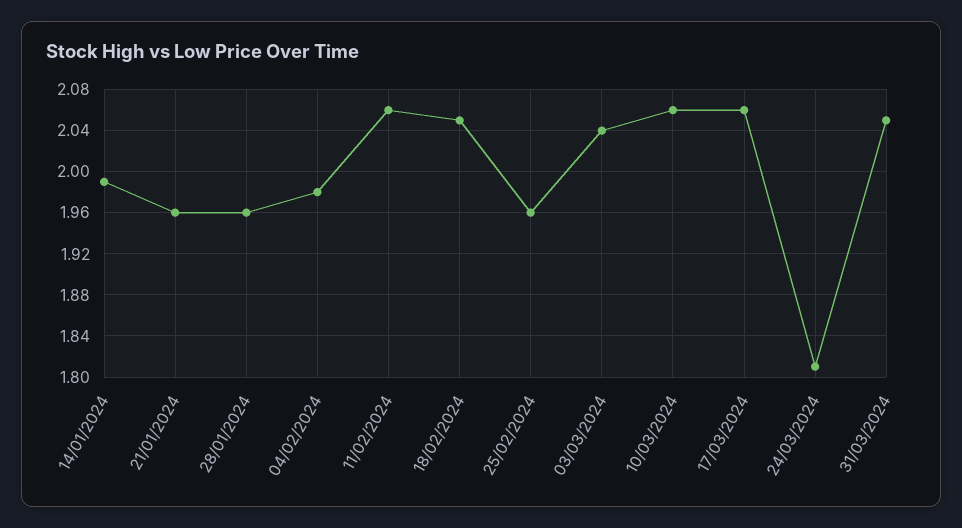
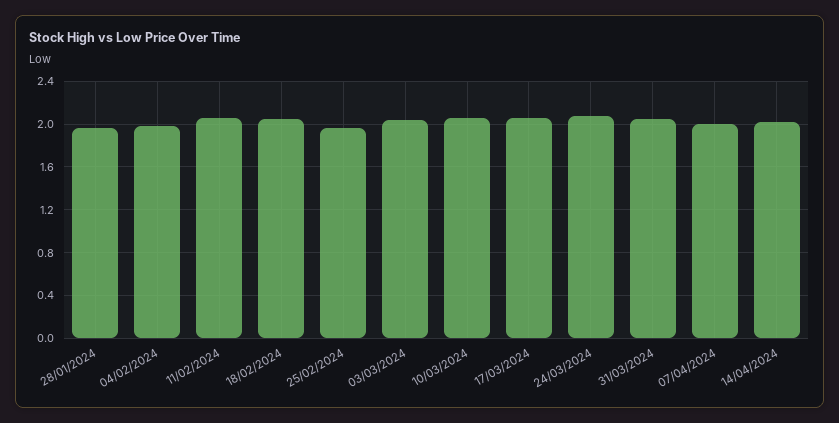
14/01/2024: 1.99 -> none
21/01/2024: 1.96 -> none
24/03/2024: 1.81 -> 2.1
07/04/2024: none -> 2
14/04/2024: none -> 2

